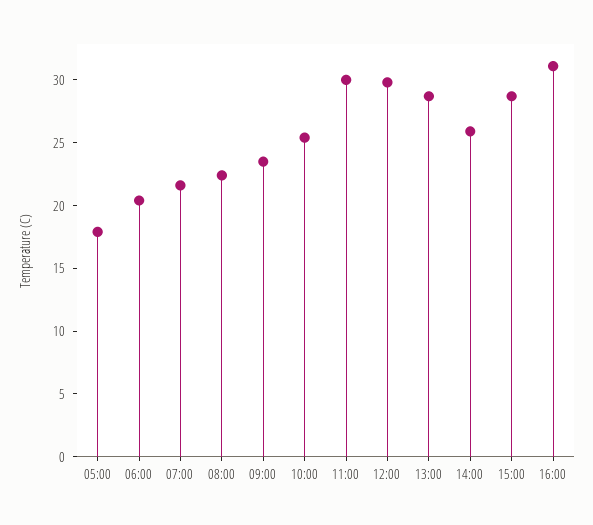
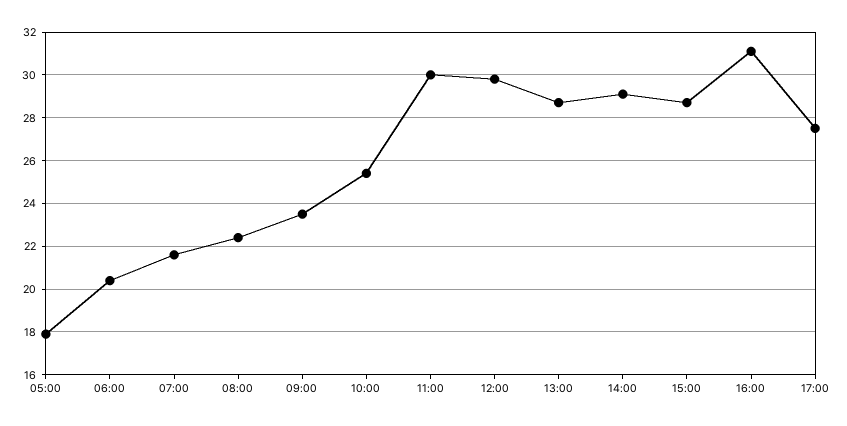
14:00: 26 -> 29
17:00: none -> 27.5

